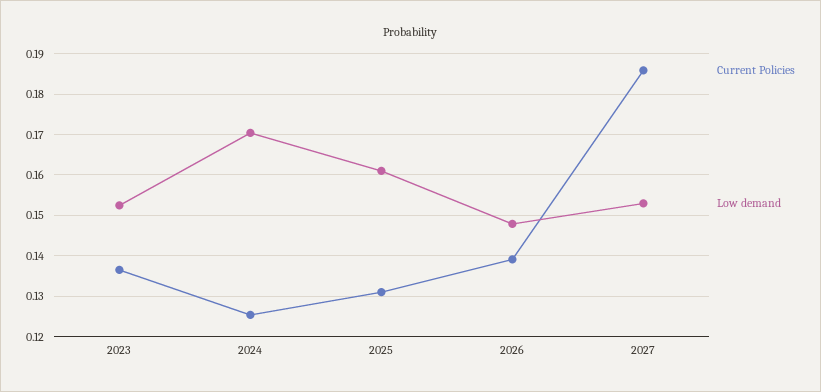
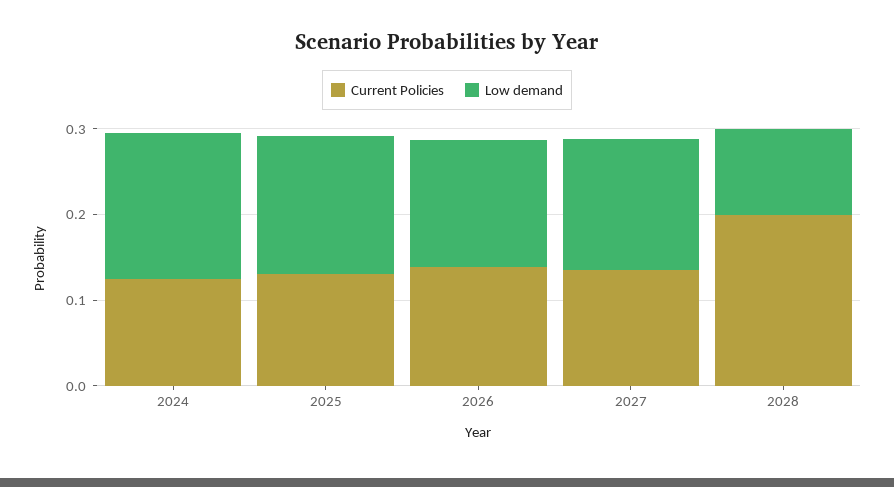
Current Policies, 2023: 0.136 -> none
Low demand, 2023: 0.152 -> none
Current Policies, 2027: 0.186 -> 0.14
Current Policies, 2028: none -> 0.2
Low demand, 2028: none -> 0.1

